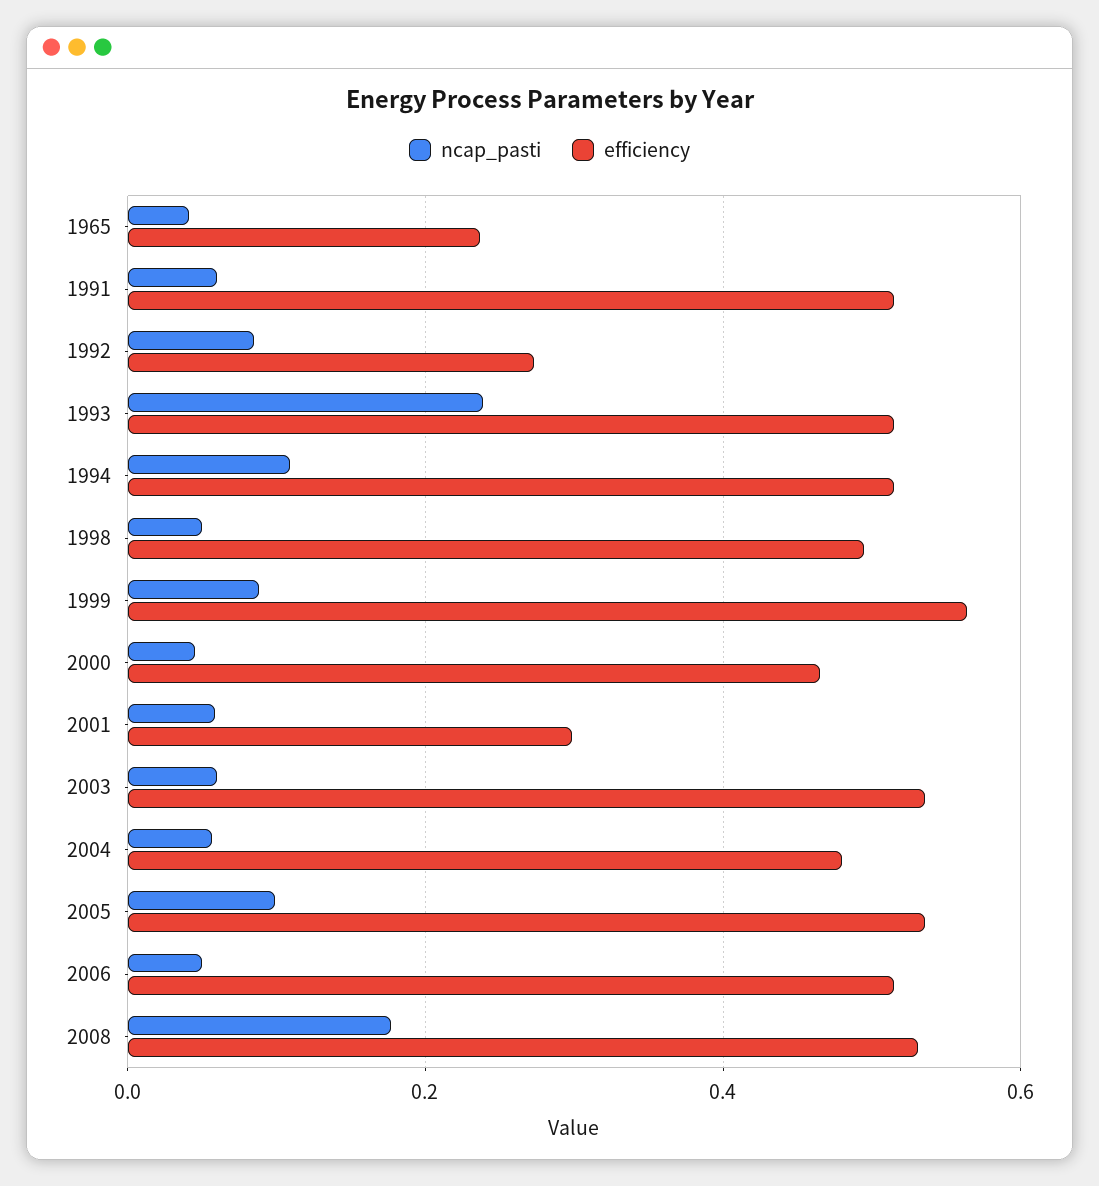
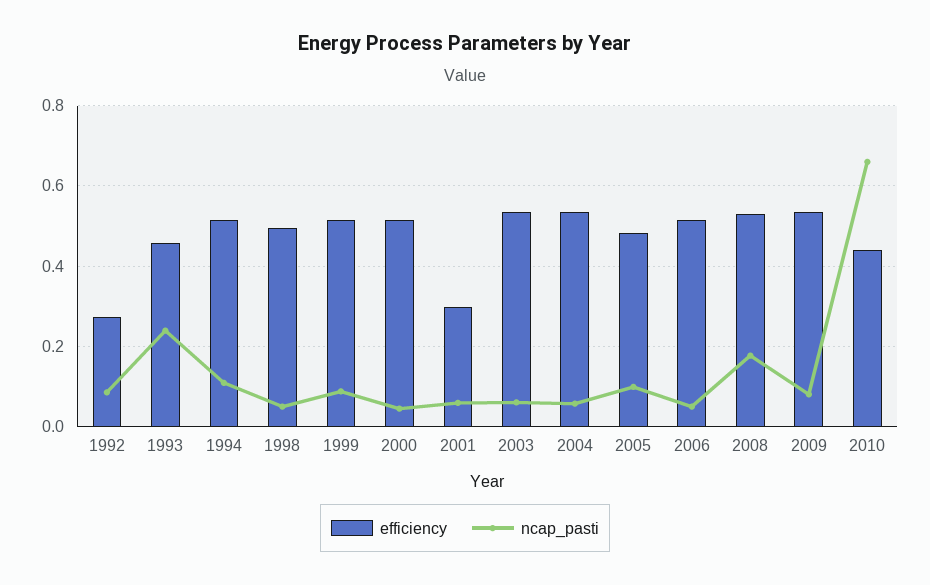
ncap_pasti, 1965: 0.04 -> none
efficiency, 1965: 0.24 -> none
ncap_pasti, 1991: 0.06 -> none
efficiency, 1991: 0.52 -> none
efficiency, 1993: 0.52 -> 0.46
efficiency, 1999: 0.56 -> 0.52
efficiency, 2000: 0.46 -> 0.52
efficiency, 2004: 0.48 -> 0.54
efficiency, 2005: 0.54 -> 0.48
efficiency, 2009: none -> 0.54
ncap_pasti, 2009: none -> 0.08
efficiency, 2010: none -> 0.44
ncap_pasti, 2010: none -> 0.66

